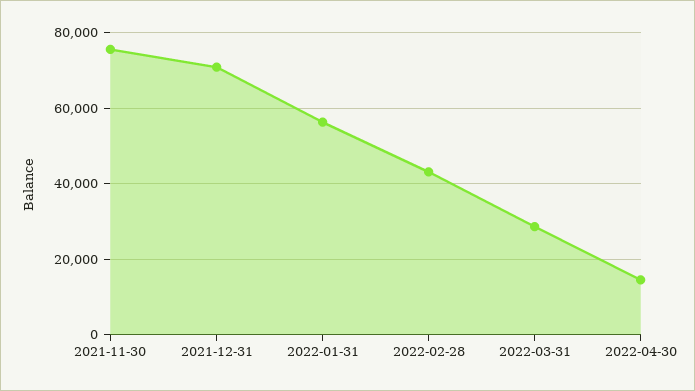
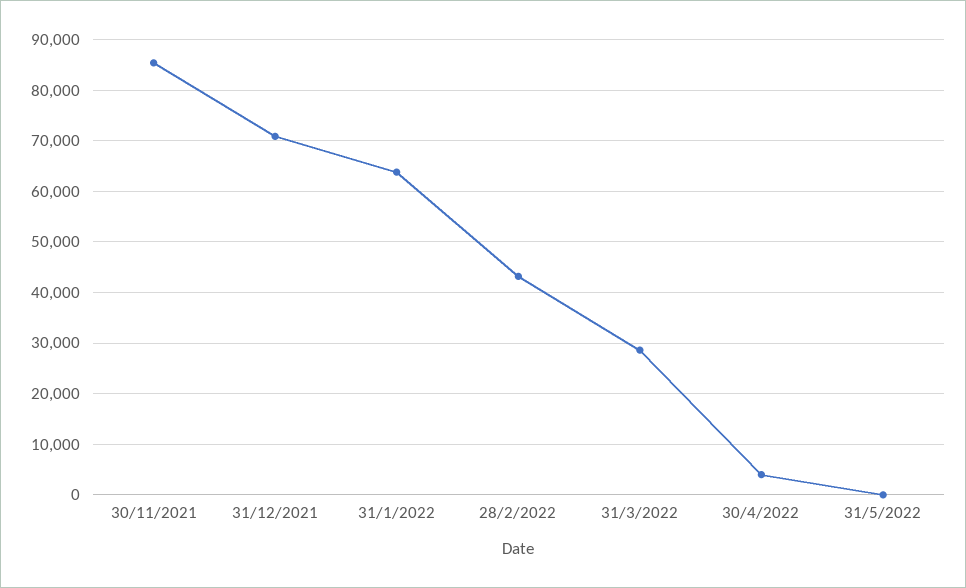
2021-11-30: 76000 -> 86000
2022-01-31: 56000 -> 64000
2022-04-30: 14000 -> 4000
31/5/2022: none -> 0

